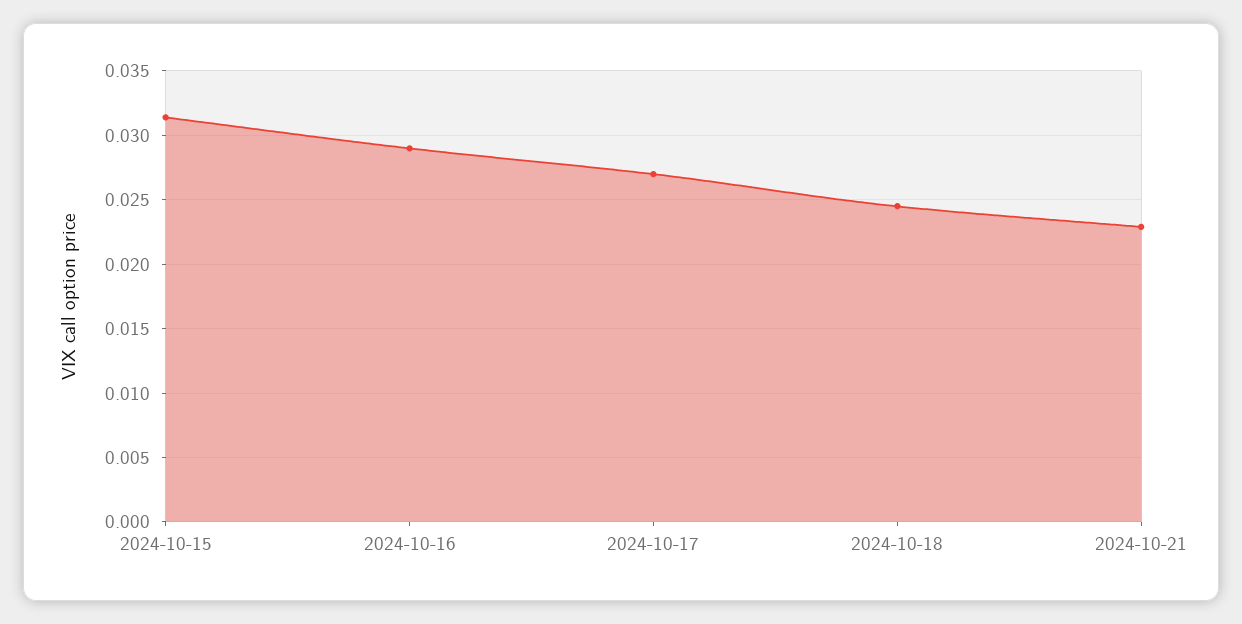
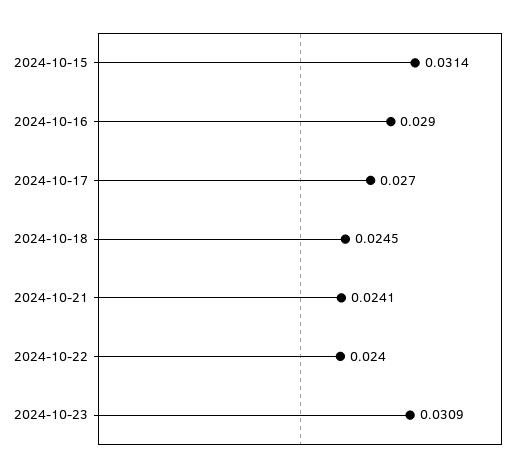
2024-10-21: 0.023 -> 0.0241
2024-10-22: none -> 0.024
2024-10-23: none -> 0.0309

